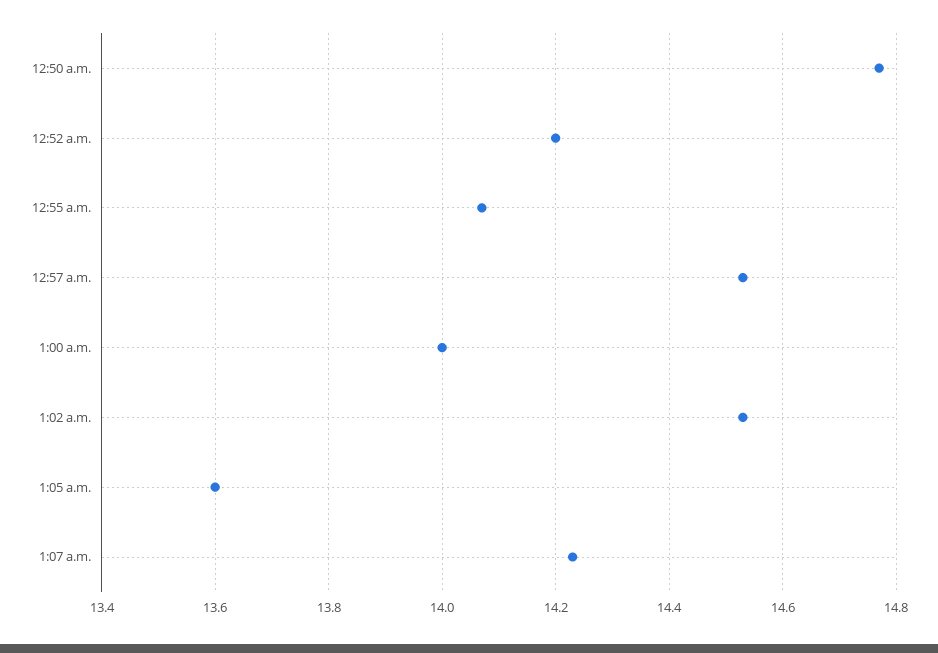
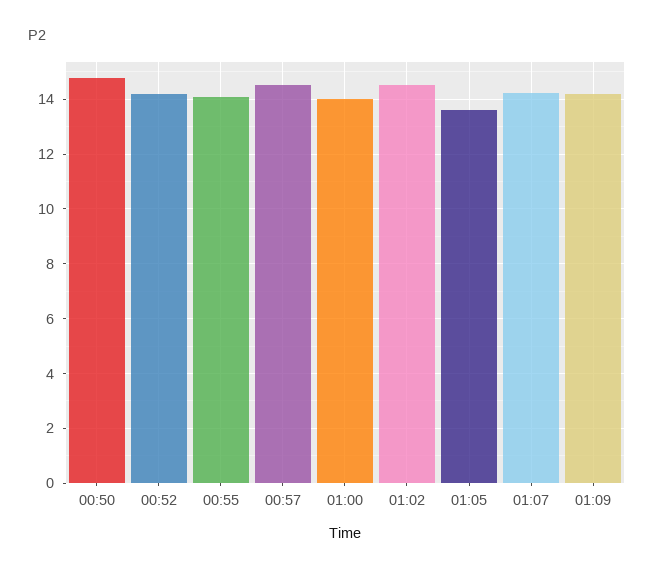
01:09: none -> 14.25

